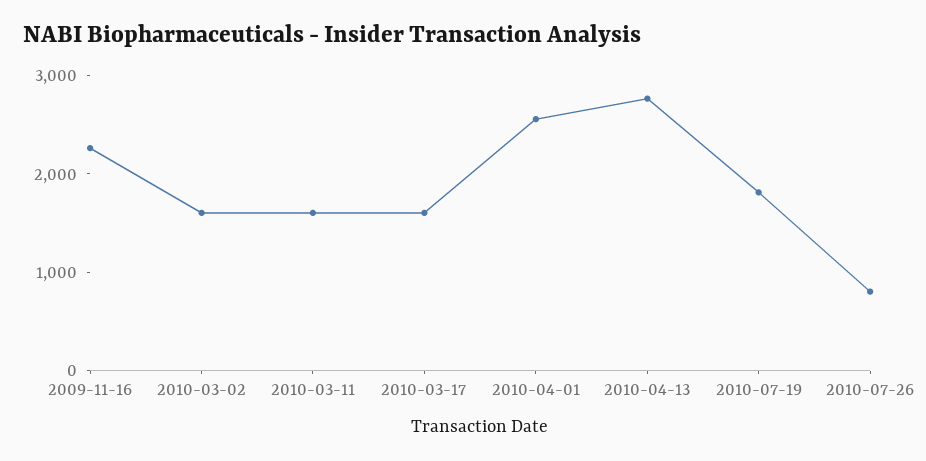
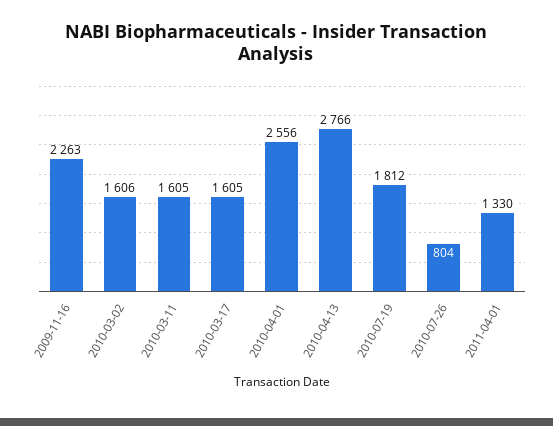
2011-04-01: none -> 1330

